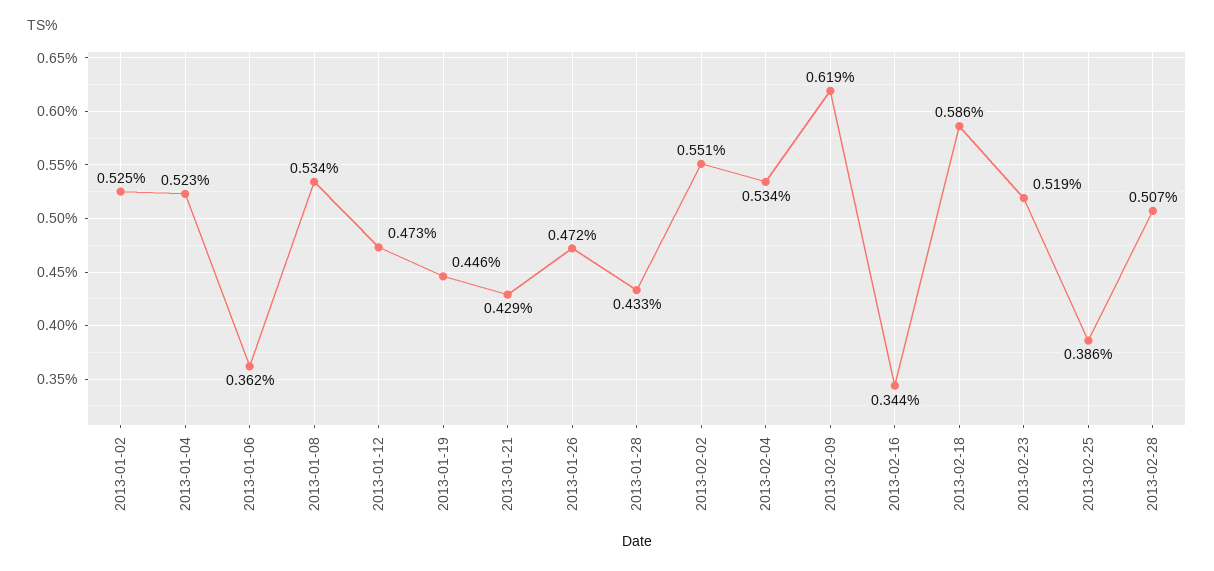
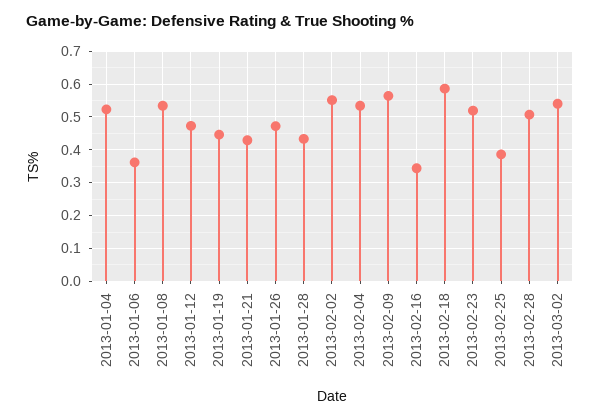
2013-01-02: 0.525 -> none
2013-02-09: 0.619 -> 0.56
2013-03-02: none -> 0.54

